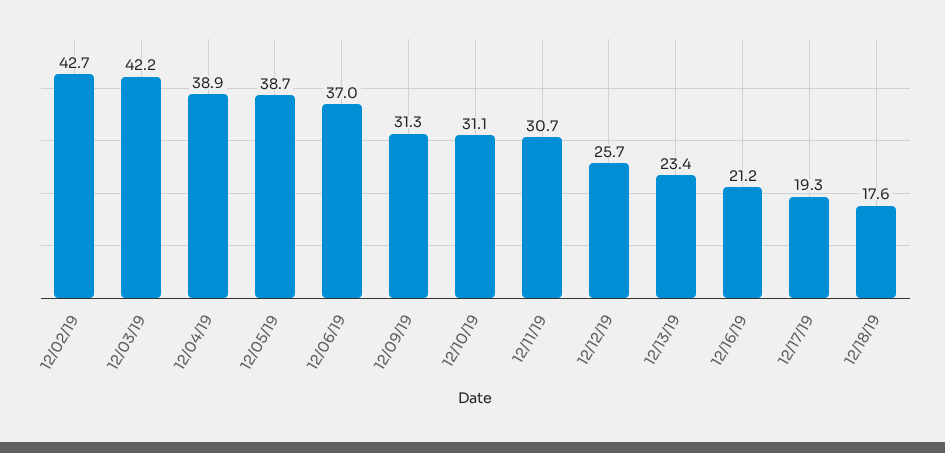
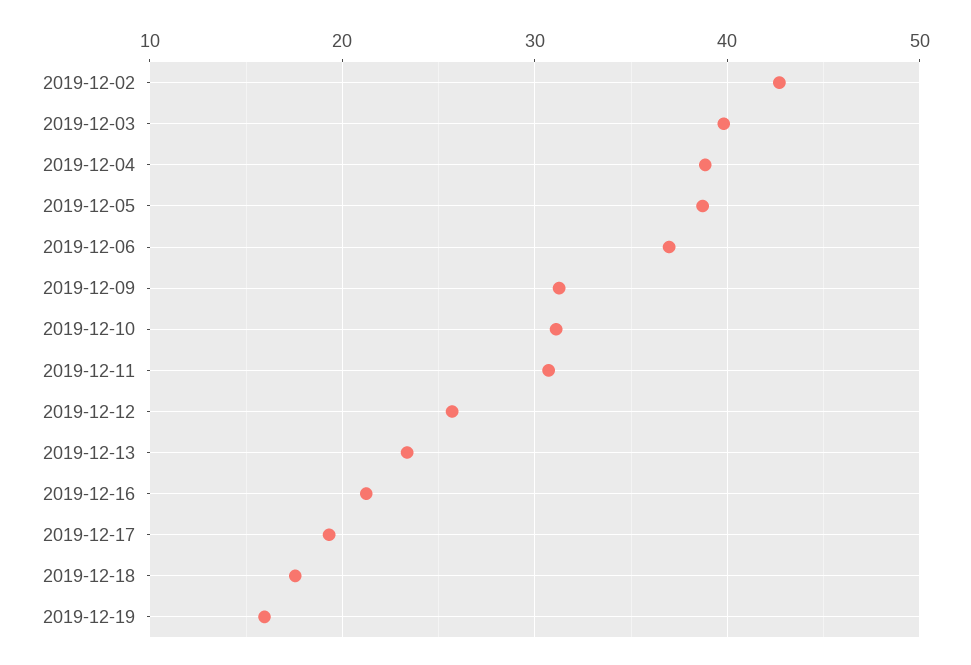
12/03/19: 42.2 -> 40
2019-12-19: none -> 16

